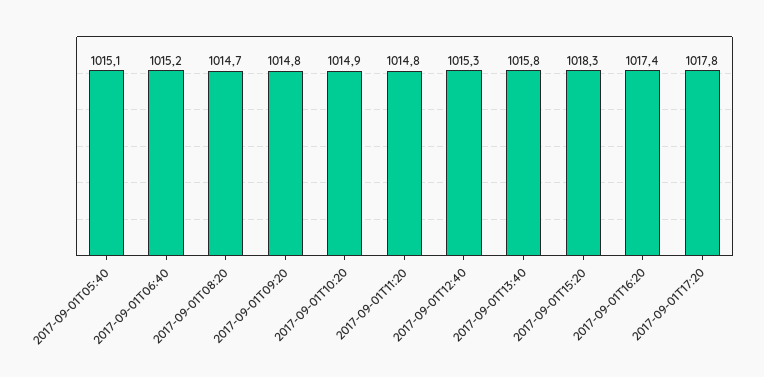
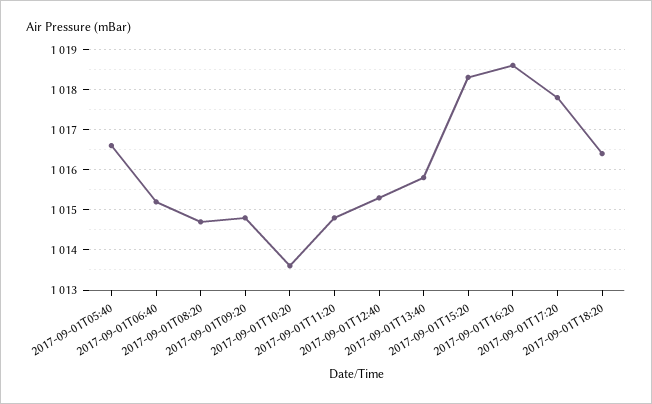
2017-09-01T05:40: 1015.1 -> 1016.5
2017-09-01T10:20: 1014.9 -> 1013.5
2017-09-01T16:20: 1017.4 -> 1018.5
2017-09-01T18:20: none -> 1016.5

